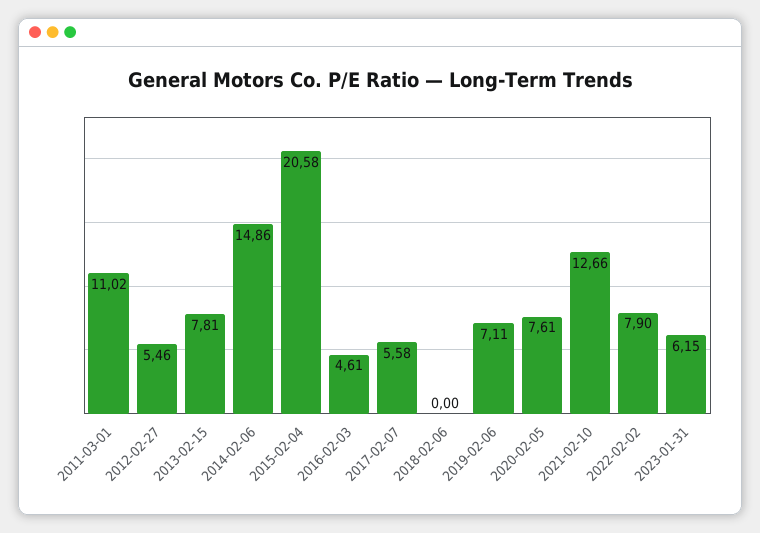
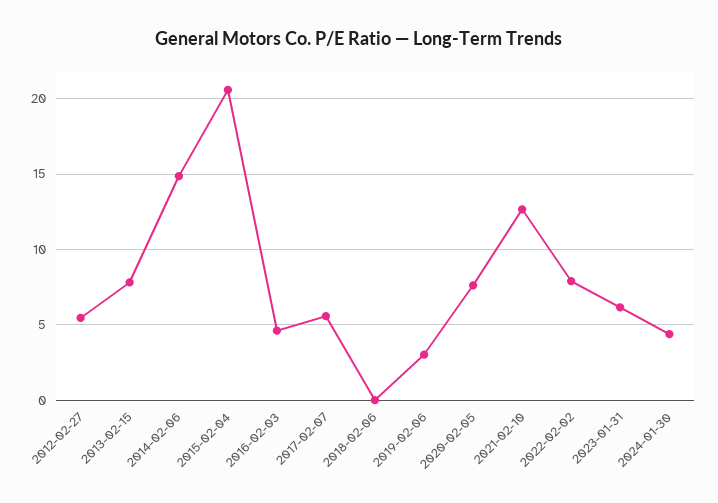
2011-03-01: 11.02 -> none
2019-02-06: 7.11 -> 3
2024-01-30: none -> 4.5

